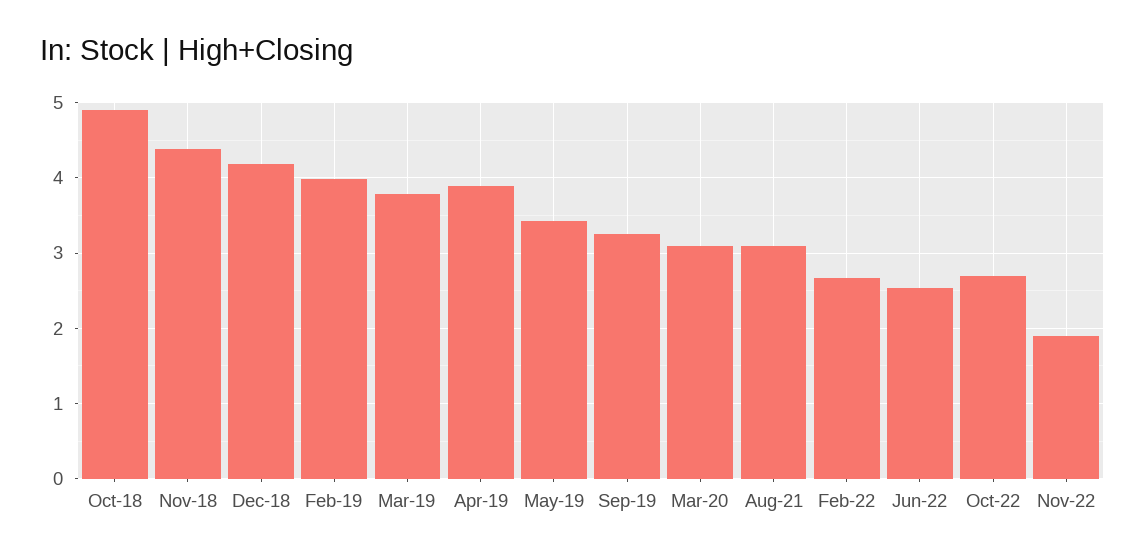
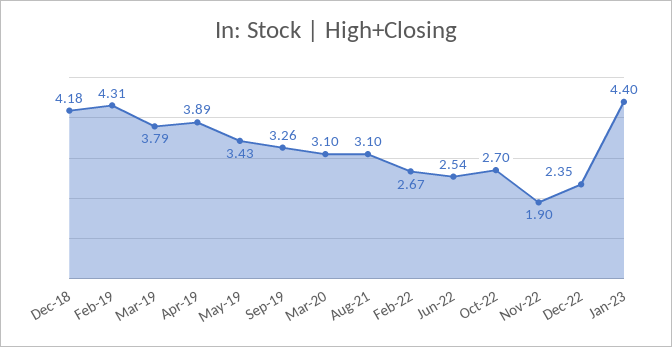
Oct-18: 4.9 -> none
Nov-18: 4.4 -> none
Feb-19: 4 -> 4.31
Dec-22: none -> 2.35
Jan-23: none -> 4.4

